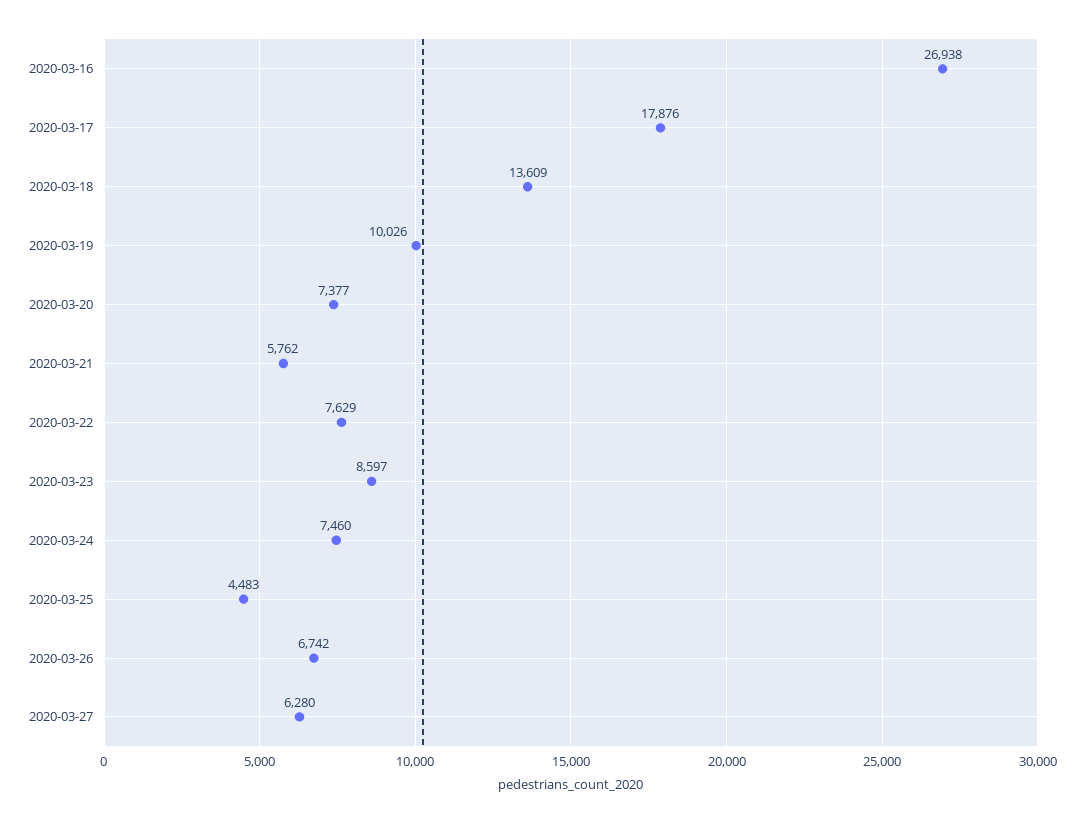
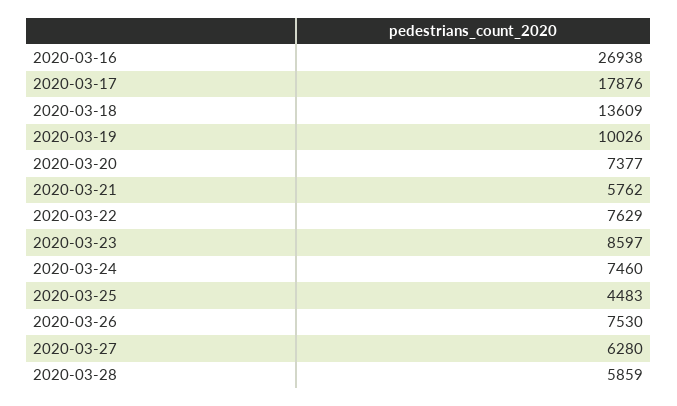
2020-03-26: 6742 -> 7530
2020-03-28: none -> 5859

